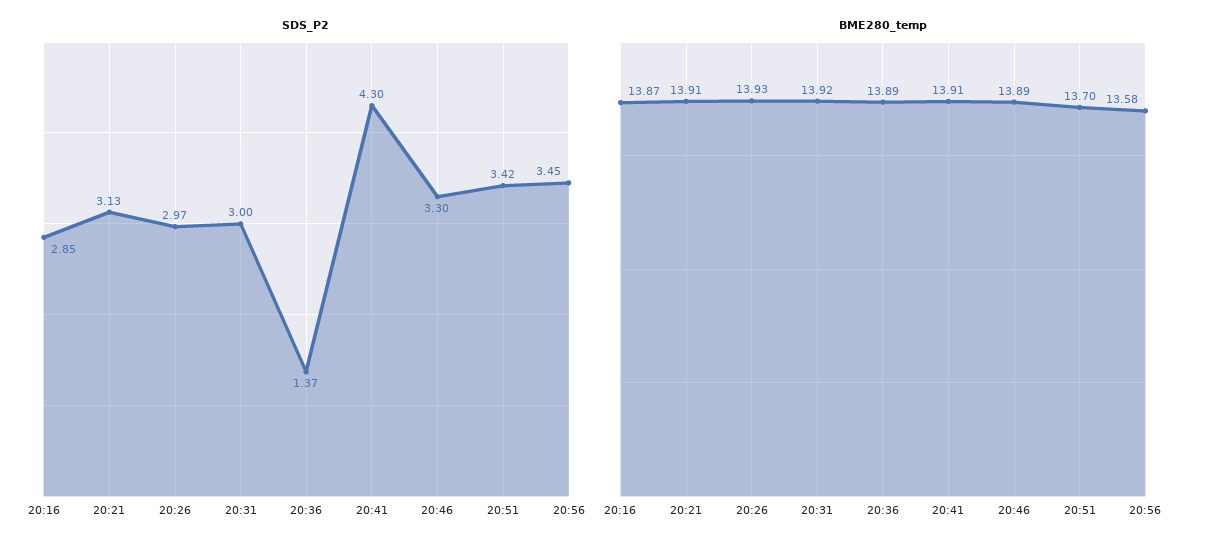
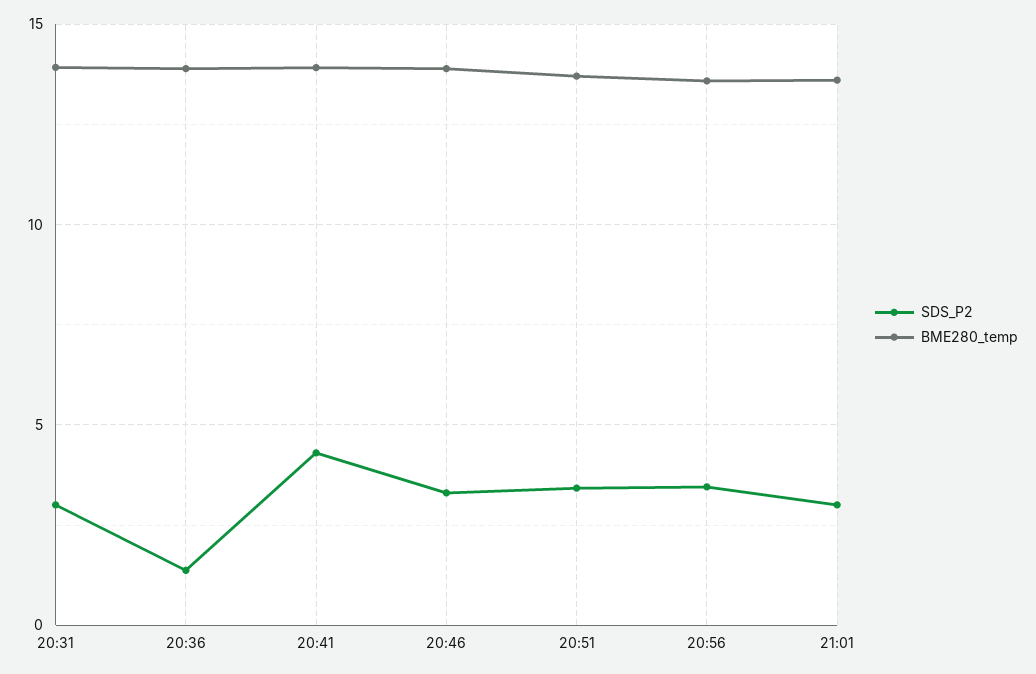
SDS_P2, 20:16: 2.85 -> none
SDS_P2, 20:21: 3.13 -> none
SDS_P2, 20:26: 2.97 -> none
BME280_temp, 20:16: 13.87 -> none
BME280_temp, 20:21: 13.91 -> none
BME280_temp, 20:26: 13.93 -> none
SDS_P2, 21:01: none -> 3
BME280_temp, 21:01: none -> 13.5

